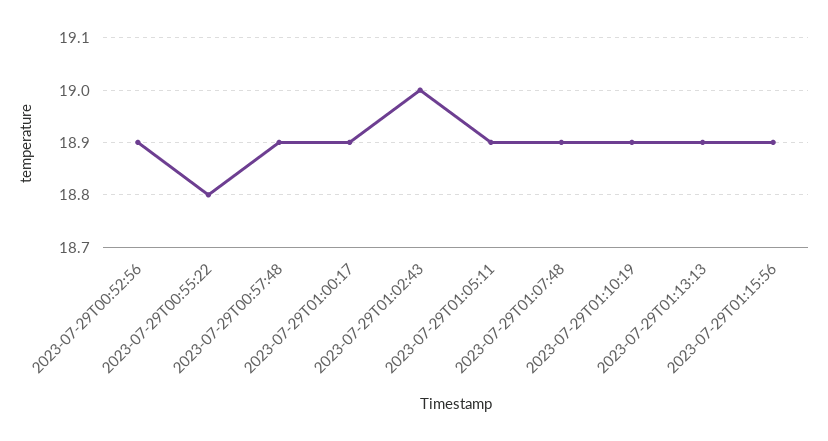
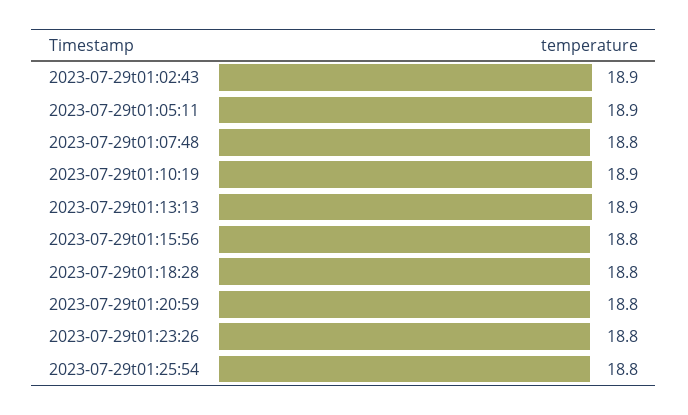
2023-07-29T00:52:56: 18.9 -> none
2023-07-29T00:55:22: 18.8 -> none
2023-07-29T00:57:48: 18.9 -> none
2023-07-29T01:00:17: 18.9 -> none
2023-07-29T01:02:43: 19 -> 18.9
2023-07-29T01:07:48: 18.9 -> 18.8
2023-07-29T01:15:56: 18.9 -> 18.8
2023-07-29t01:18:28: none -> 18.8
2023-07-29t01:20:59: none -> 18.8
2023-07-29t01:23:26: none -> 18.8
2023-07-29t01:25:54: none -> 18.8

